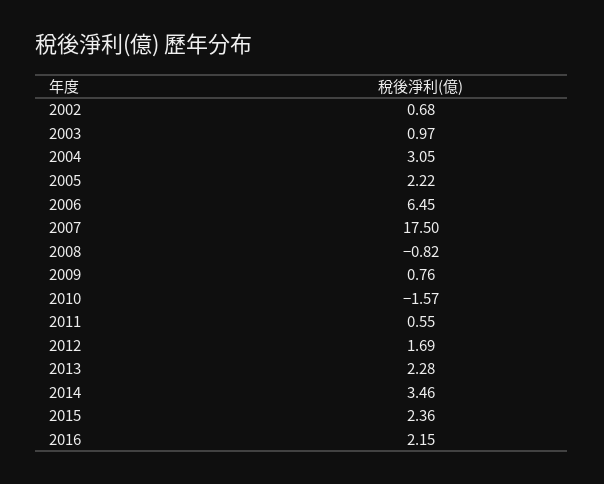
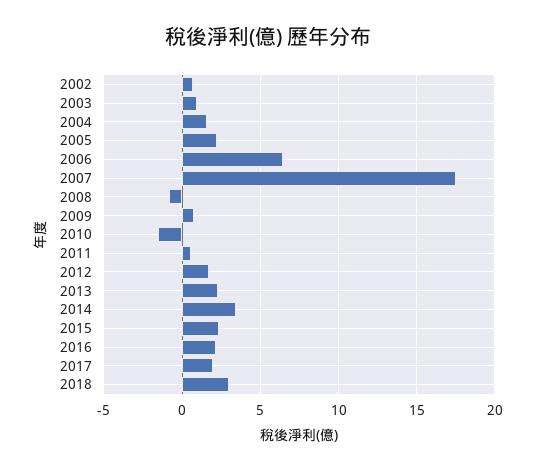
2004: 3.05 -> 1.5
2017: none -> 2
2018: none -> 3

